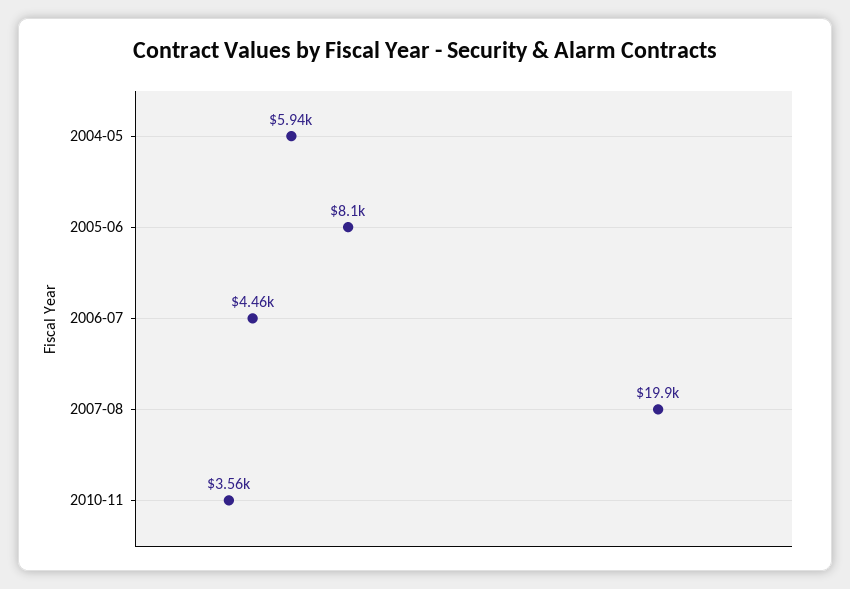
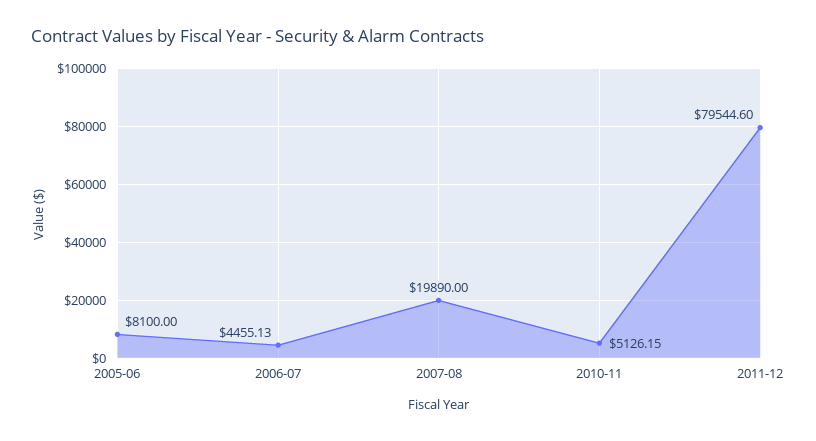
2004-05: 5940 -> none
2010-11: 3560 -> 5126.15
2011-12: none -> 79544.6

